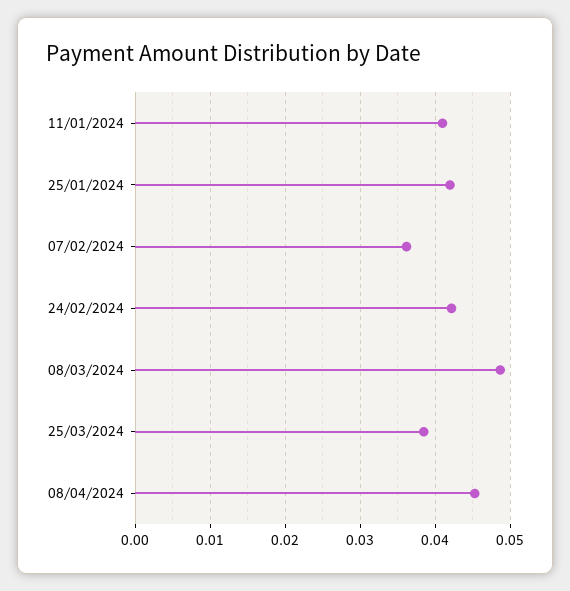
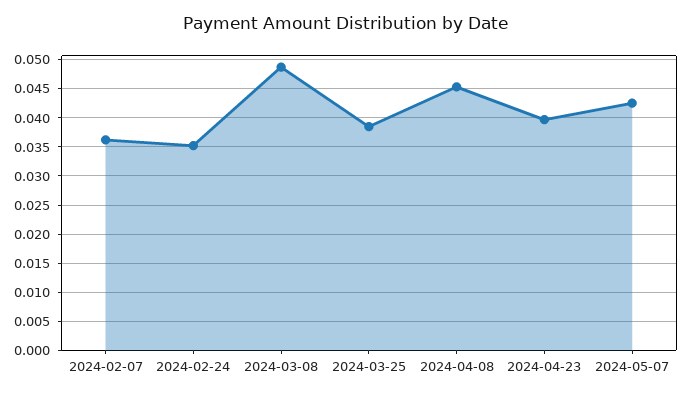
11/01/2024: 0.041 -> none
25/01/2024: 0.042 -> none
24/02/2024: 0.042 -> 0.035
2024-04-23: none -> 0.04
2024-05-07: none -> 0.0425

